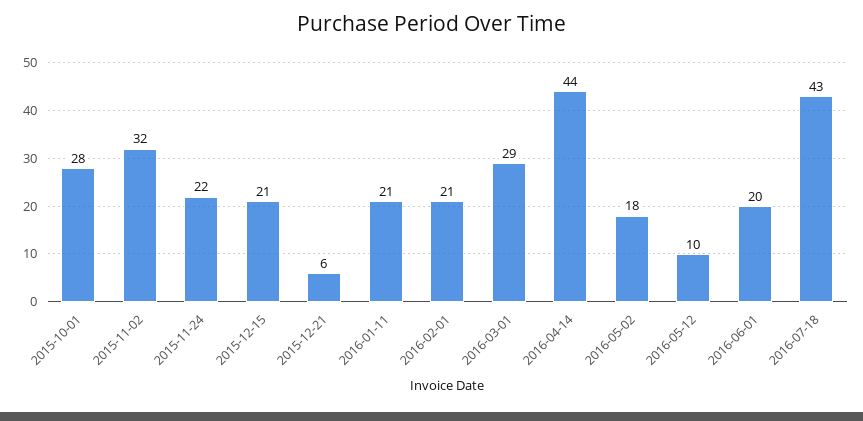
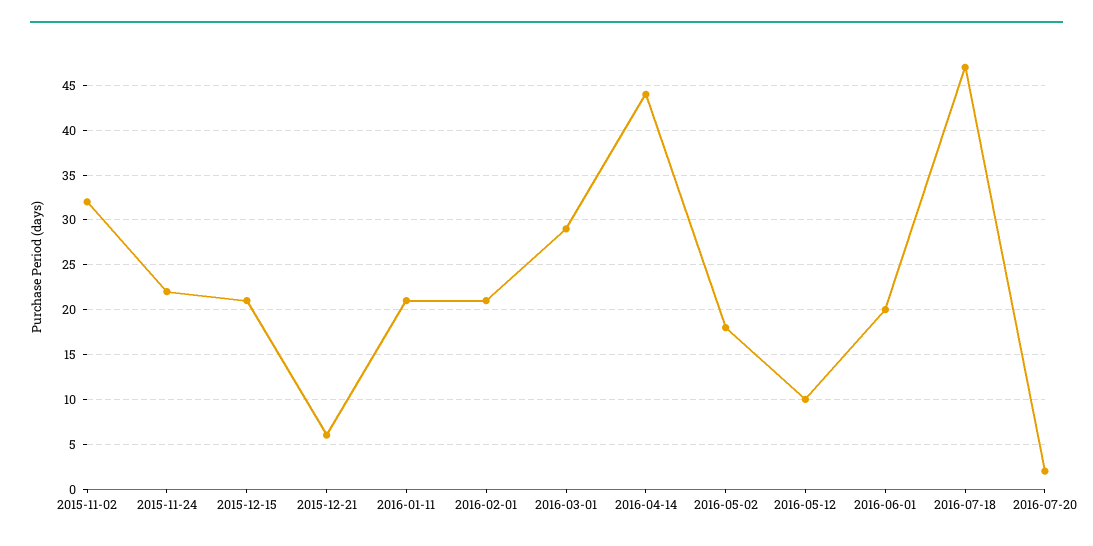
2015-10-01: 28 -> none
2016-07-18: 43 -> 47
2016-07-20: none -> 2

